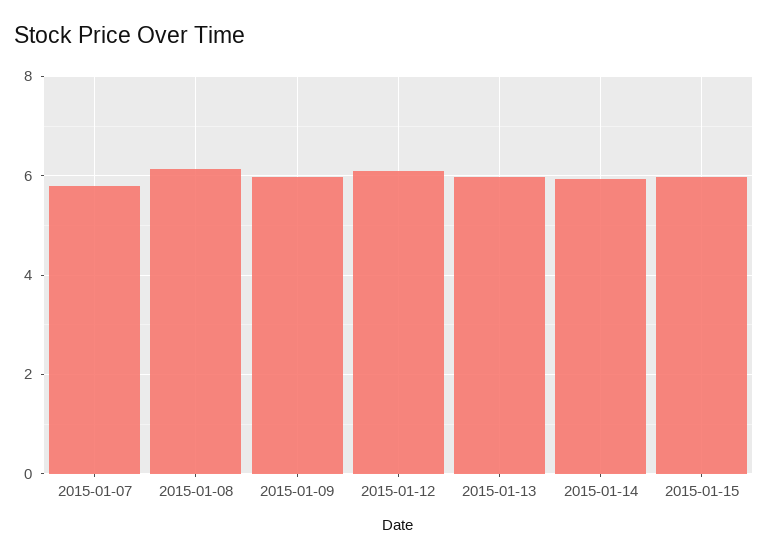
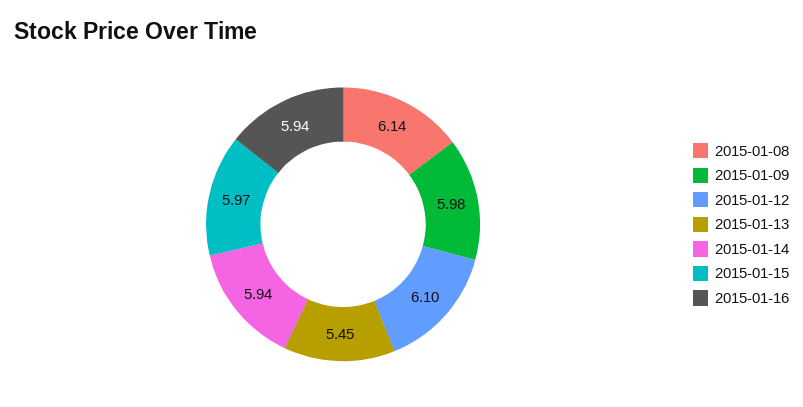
2015-01-07: 5.8 -> none
2015-01-13: 6 -> 5.45
2015-01-16: none -> 5.94

